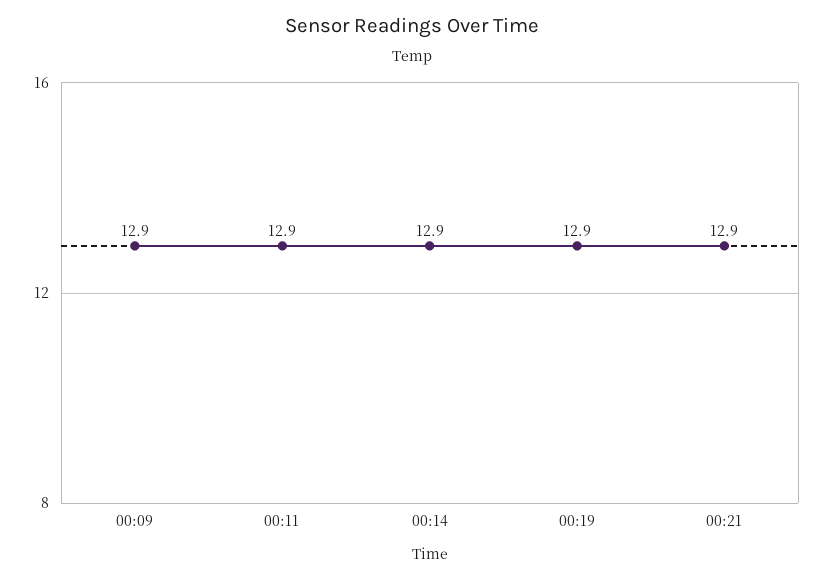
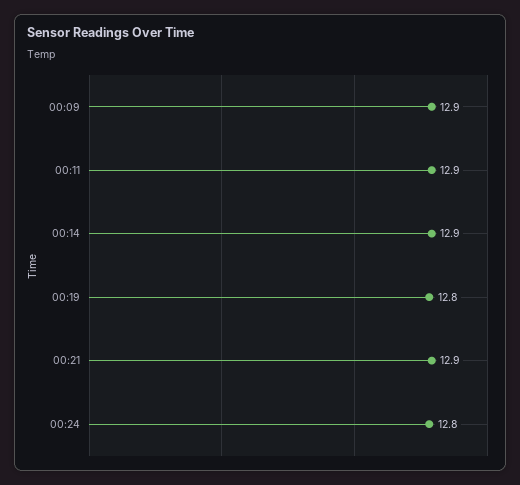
00:19: 12.9 -> 12.8
00:24: none -> 12.8

